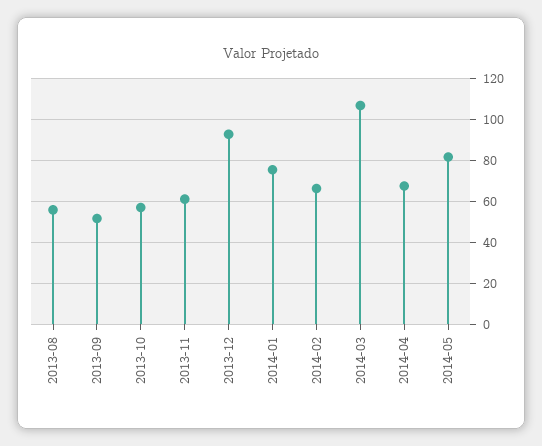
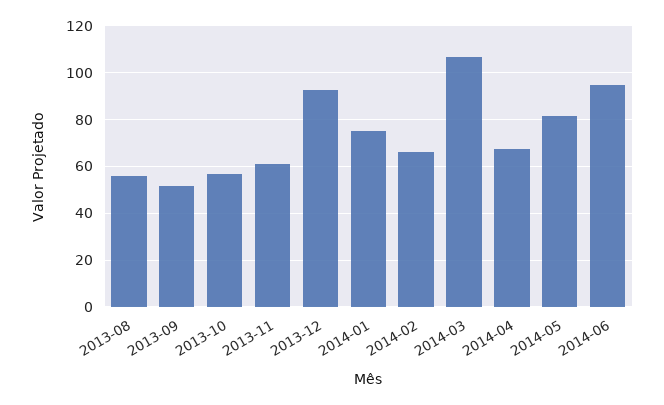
2014-06: none -> 95

